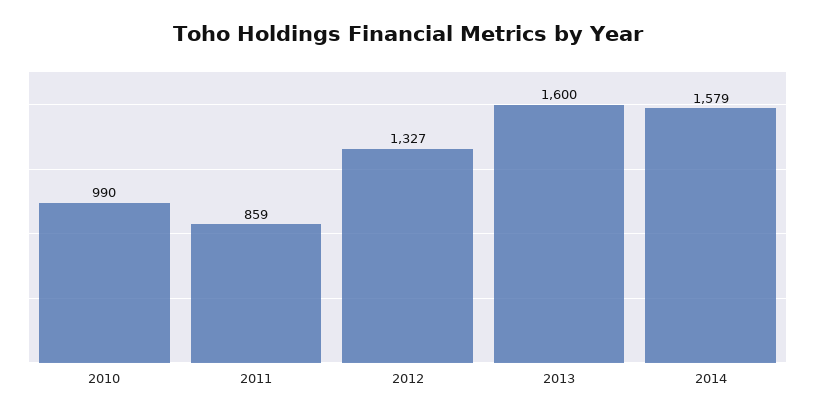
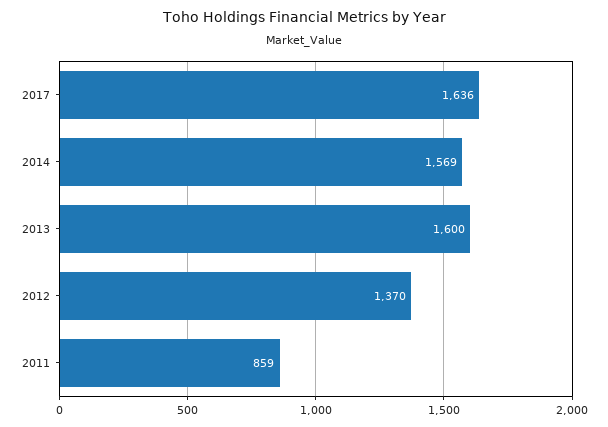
2010: 990 -> none
2012: 1327 -> 1370
2014: 1579 -> 1569
2017: none -> 1636

